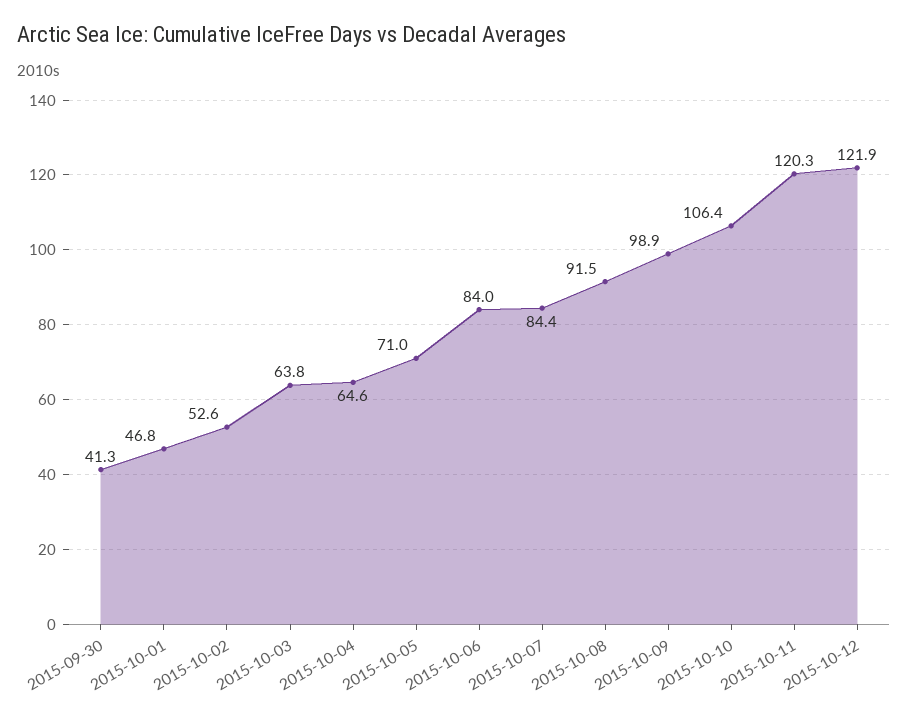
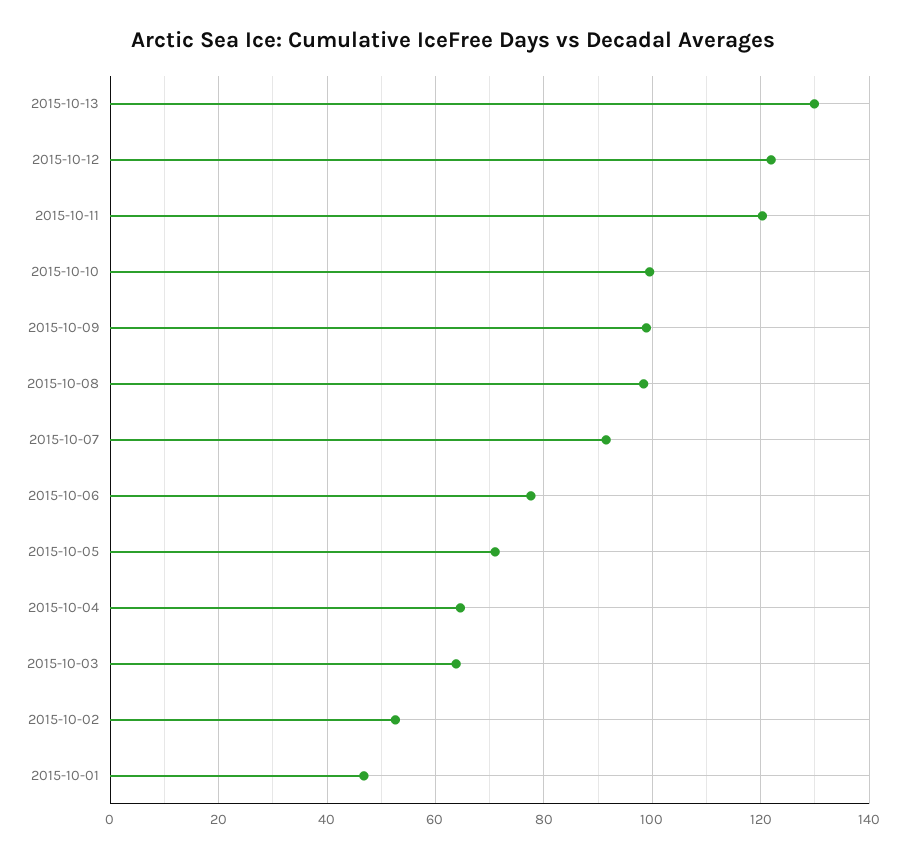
2015-09-30: 41.3 -> none
2015-10-06: 84 -> 78
2015-10-07: 84.4 -> 92
2015-10-08: 91.5 -> 98
2015-10-10: 106.4 -> 100
2015-10-13: none -> 130

